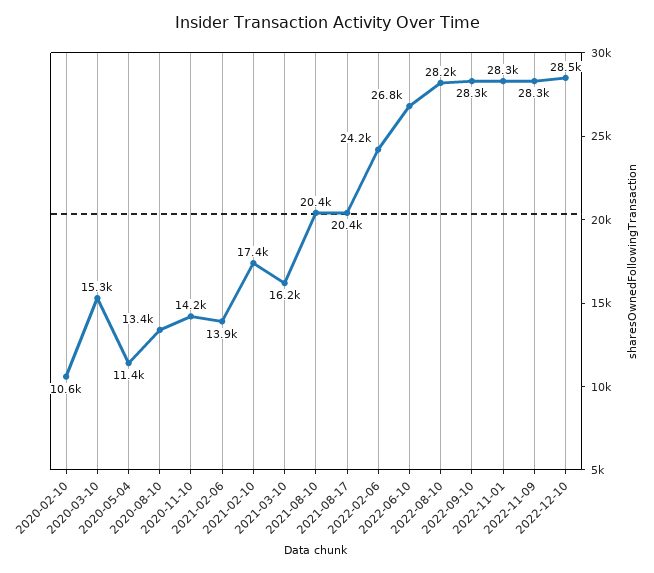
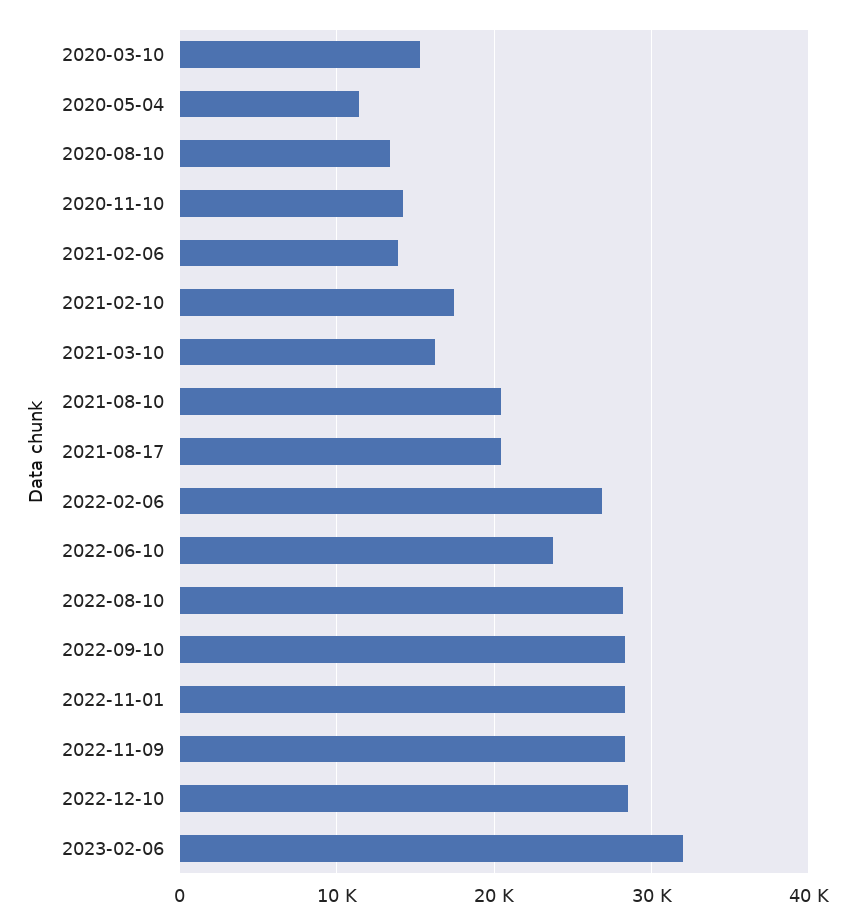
2020-02-10: 10600 -> none
2022-02-06: 24200 -> 27000
2022-06-10: 26800 -> 24000
2023-02-06: none -> 32000

